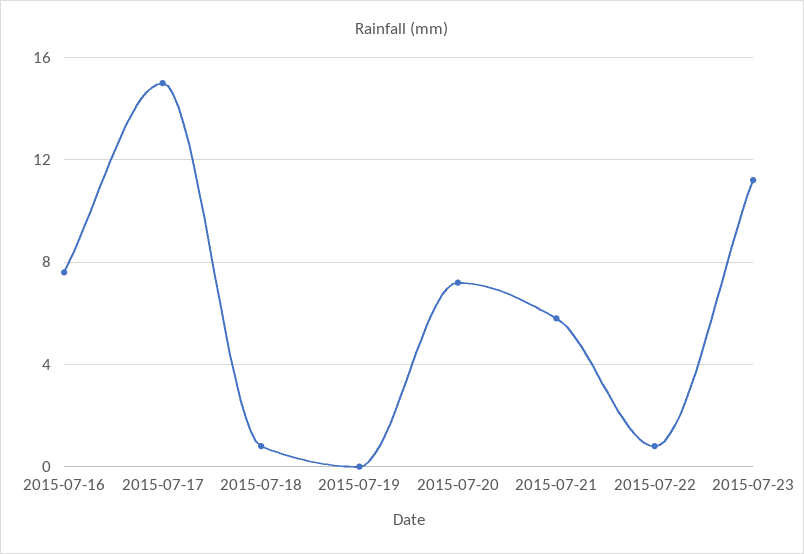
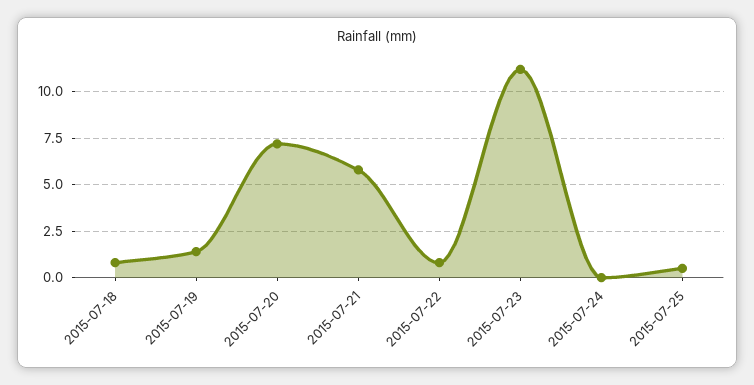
2015-07-16: 7.5 -> none
2015-07-17: 15 -> none
2015-07-19: 0 -> 1.5
2015-07-24: none -> 0
2015-07-25: none -> 0.5

